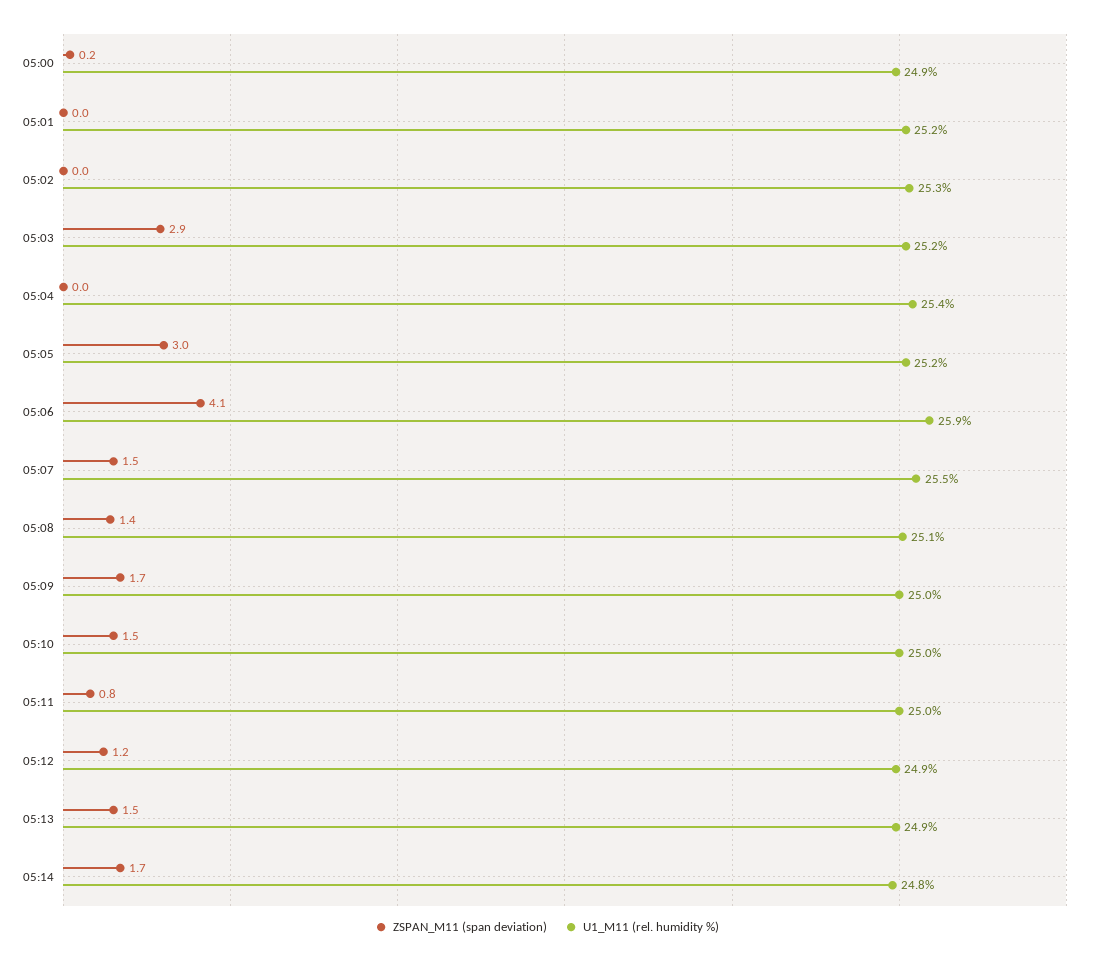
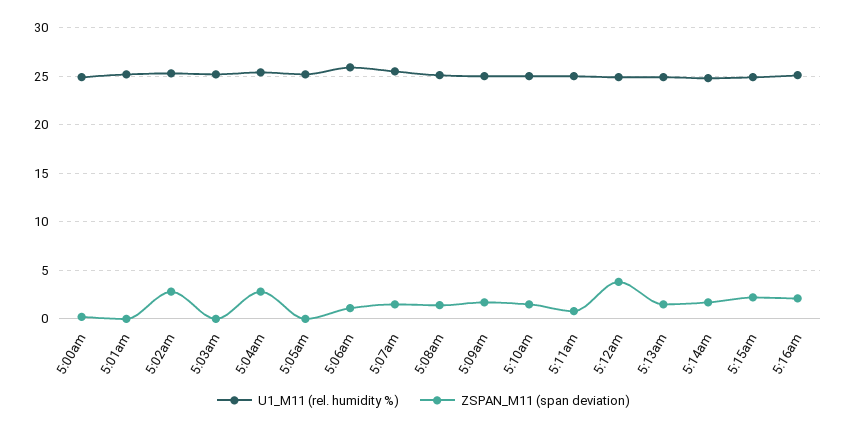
ZSPAN_M11 (span deviation), 05:02: 0 -> 3
ZSPAN_M11 (span deviation), 05:03: 2.9 -> 0
ZSPAN_M11 (span deviation), 05:04: 0 -> 3
ZSPAN_M11 (span deviation), 05:05: 3 -> 0
ZSPAN_M11 (span deviation), 05:06: 4.1 -> 1
ZSPAN_M11 (span deviation), 05:12: 1.2 -> 4
U1_M11 (rel. humidity %), 5:15am: none -> 25
ZSPAN_M11 (span deviation), 5:15am: none -> 2
U1_M11 (rel. humidity %), 5:16am: none -> 25
ZSPAN_M11 (span deviation), 5:16am: none -> 2

